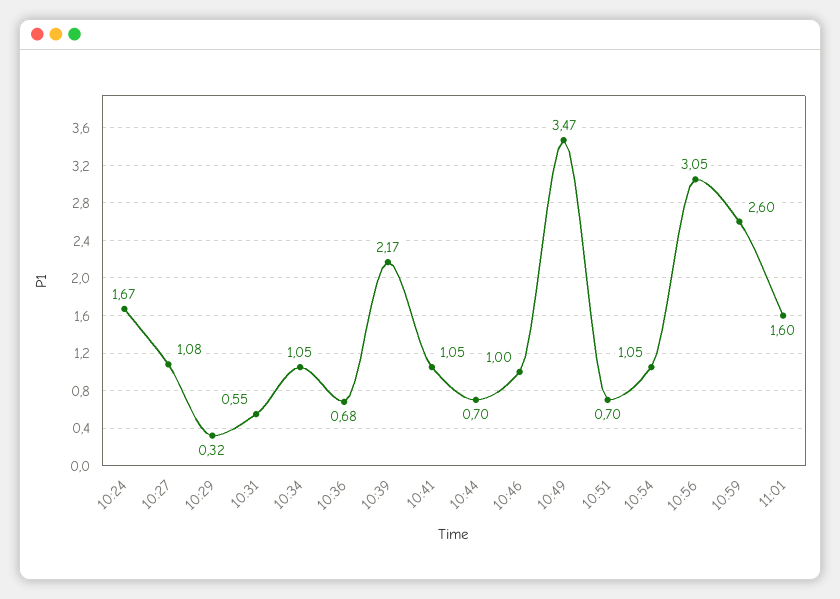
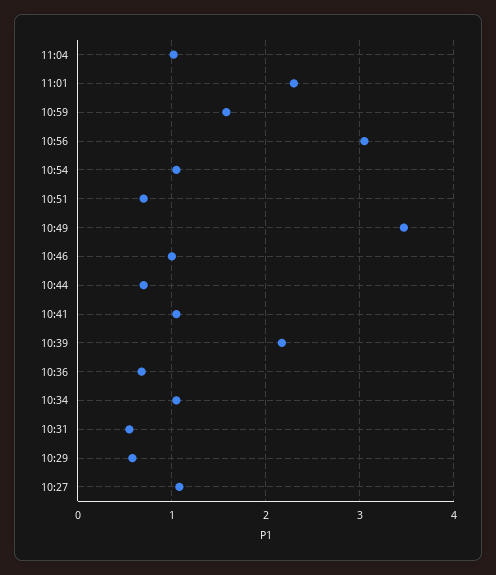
10:24: 1.67 -> none
10:29: 0.32 -> 0.6
10:59: 2.6 -> 1.6
11:01: 1.6 -> 2.3
11:04: none -> 1

